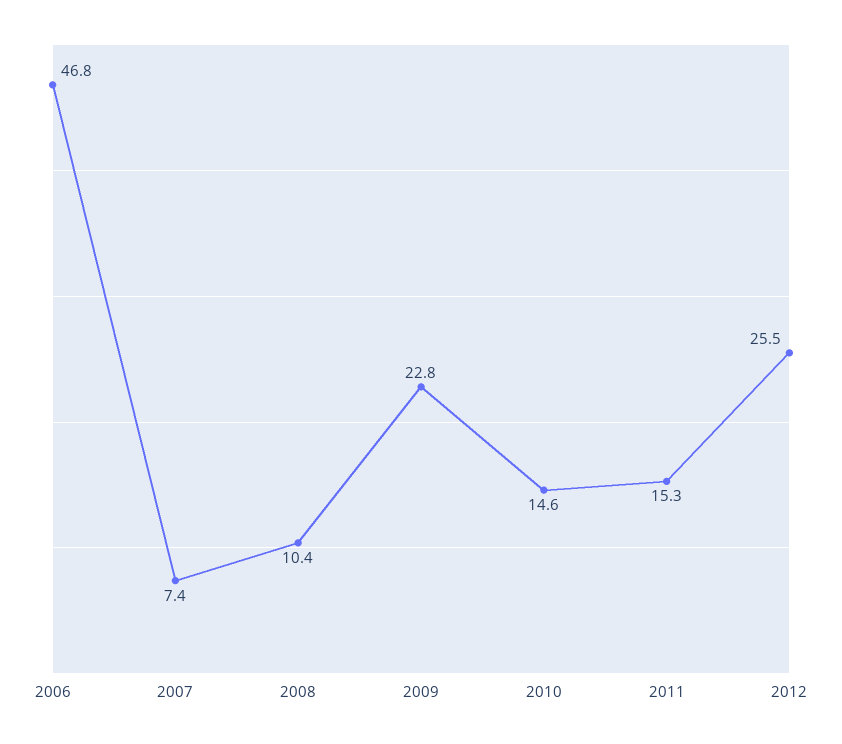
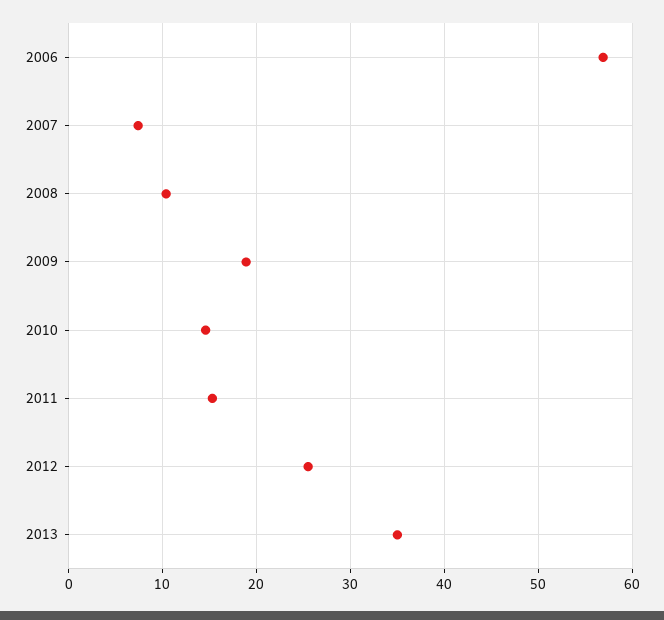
2006: 46.8 -> 57
2009: 22.8 -> 19
2013: none -> 35

